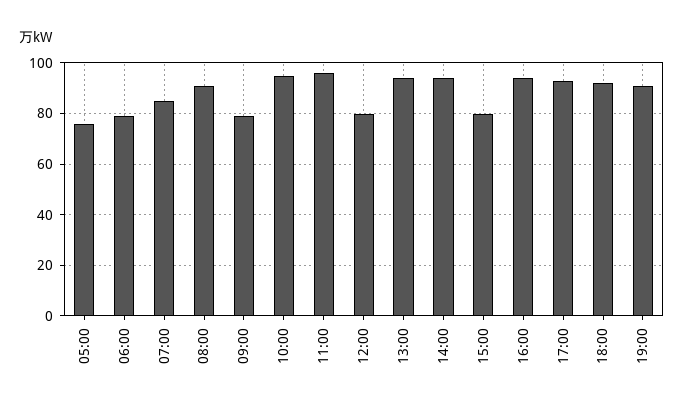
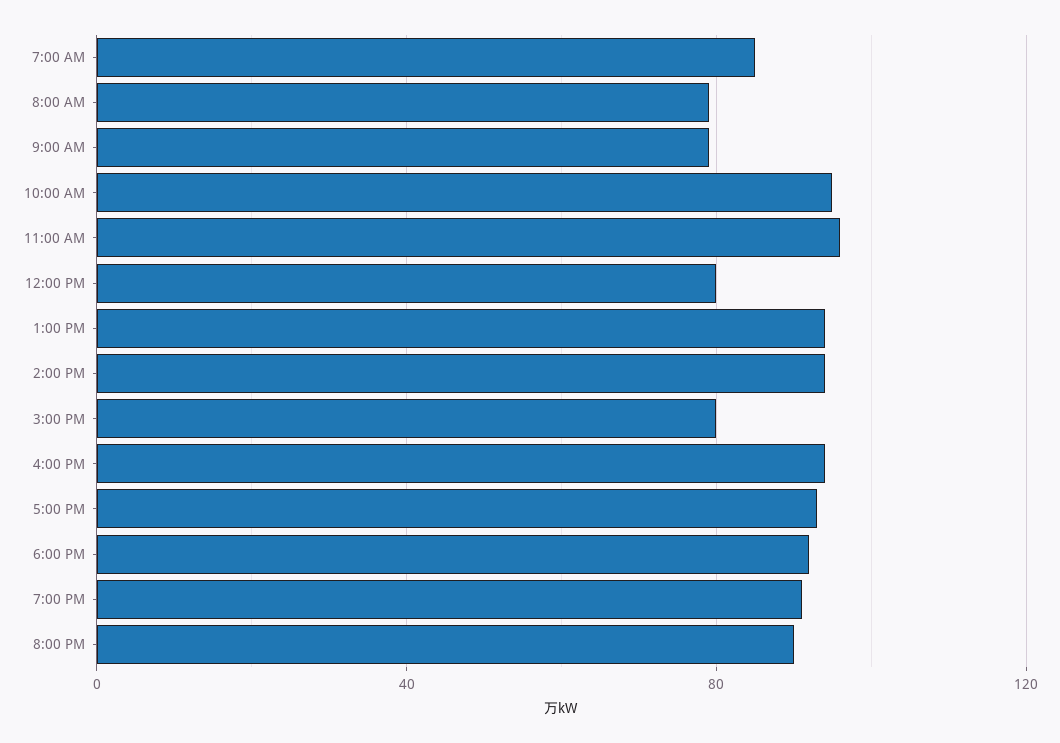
05:00: 75 -> none
06:00: 80 -> none
08:00: 90 -> 80
8:00 PM: none -> 90

